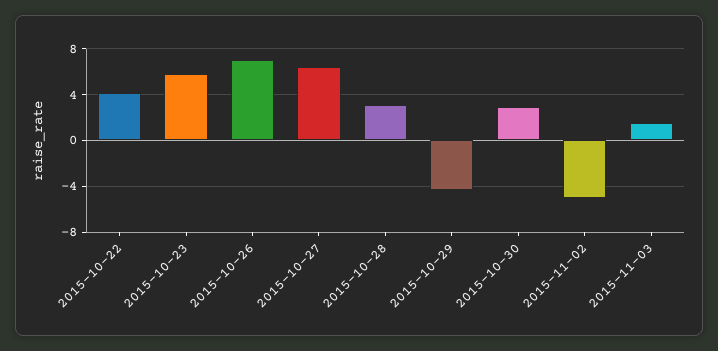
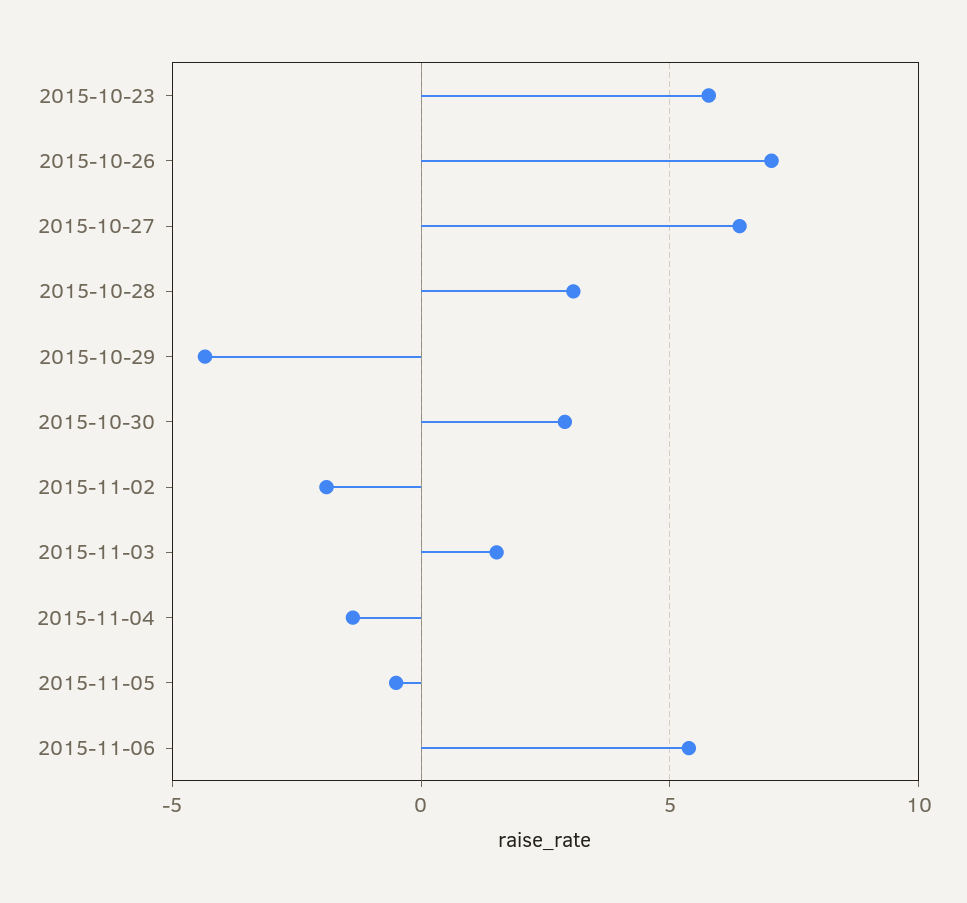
2015-10-22: 4 -> none
2015-11-02: -5 -> -2
2015-11-04: none -> -1.5
2015-11-05: none -> -0.5
2015-11-06: none -> 5.5

